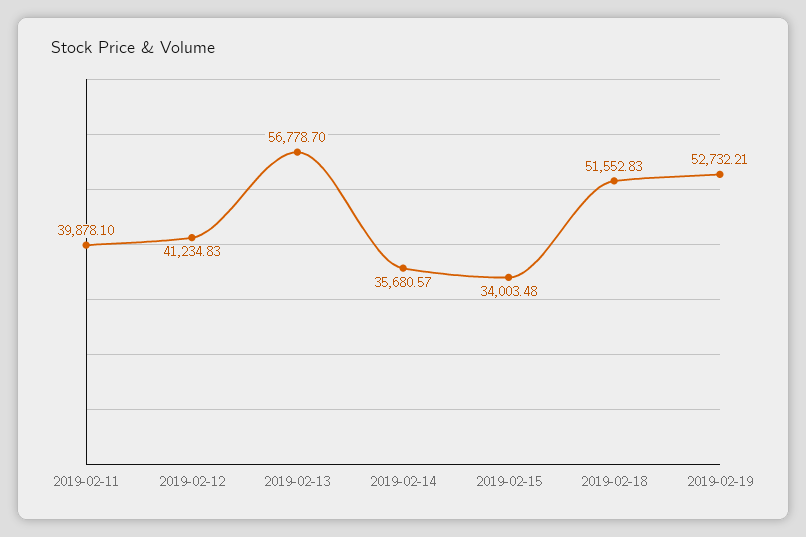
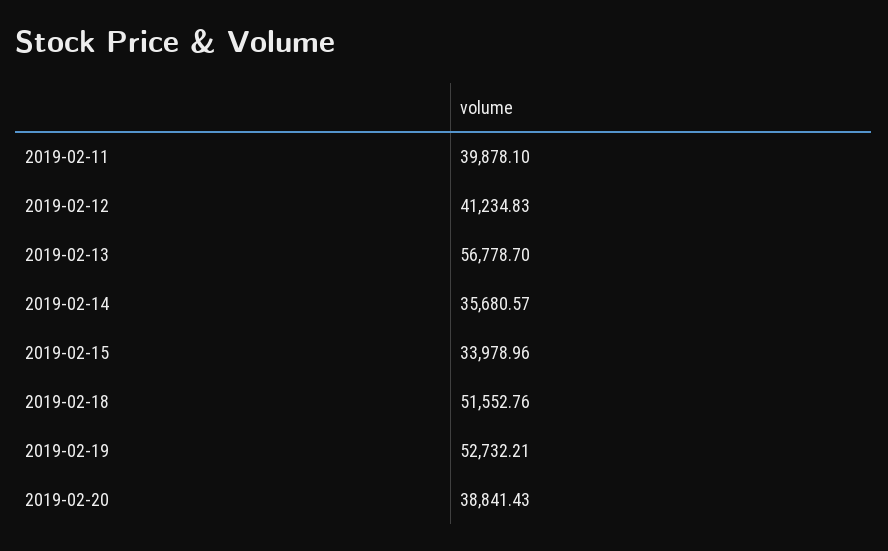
2019-02-15: 34003.48 -> 33978.96
2019-02-18: 51552.83 -> 51552.76
2019-02-20: none -> 38841.43

